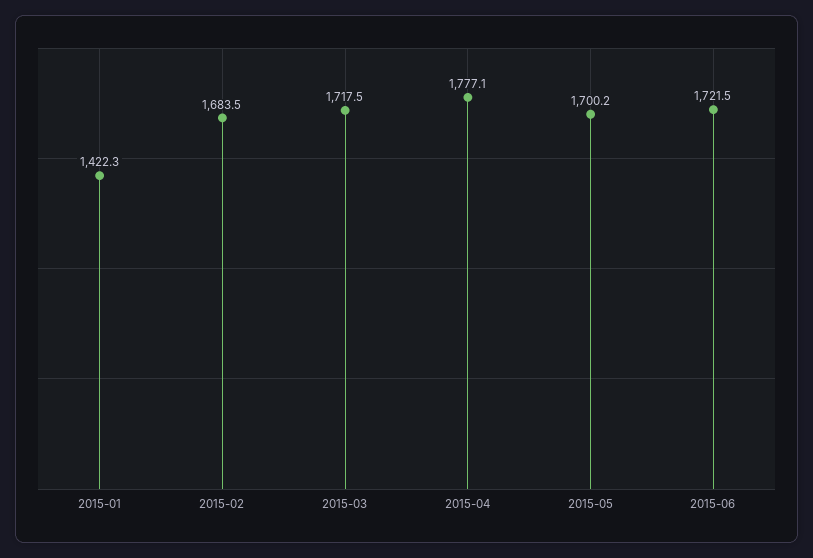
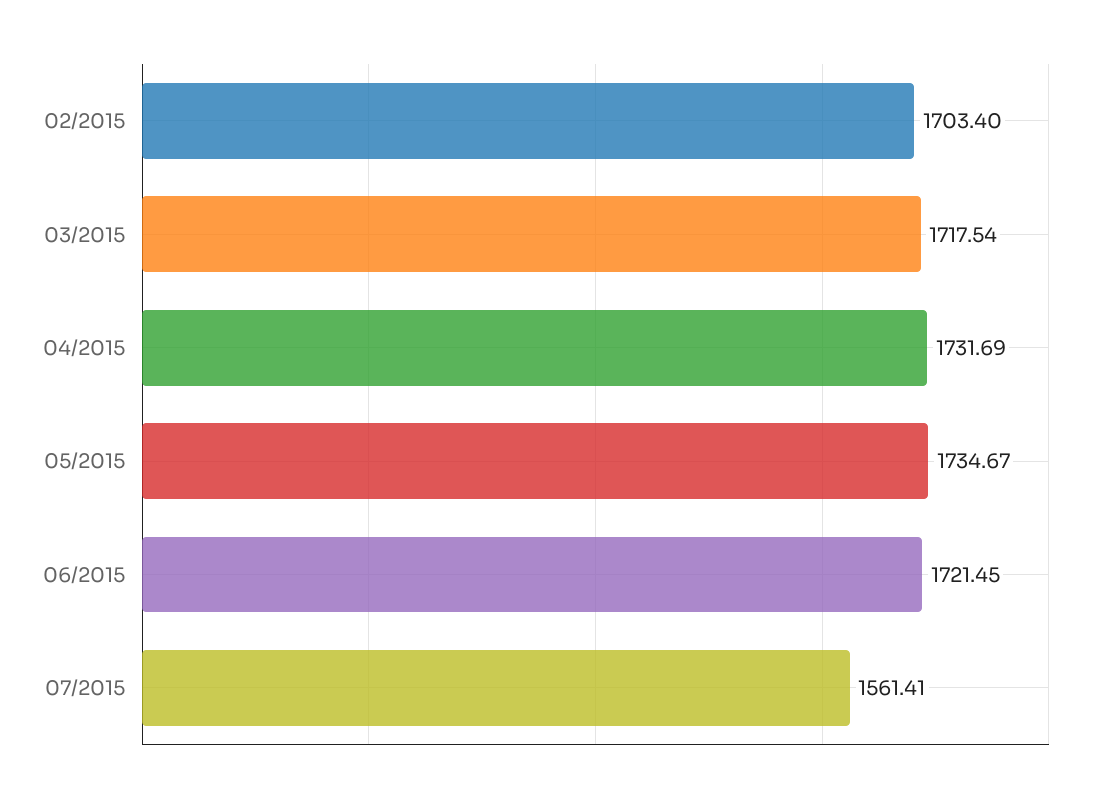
2015-01: 1422.3 -> none
2015-02: 1683.5 -> 1703.4
2015-04: 1777.1 -> 1731.69
2015-05: 1700.2 -> 1734.67
07/2015: none -> 1561.41

